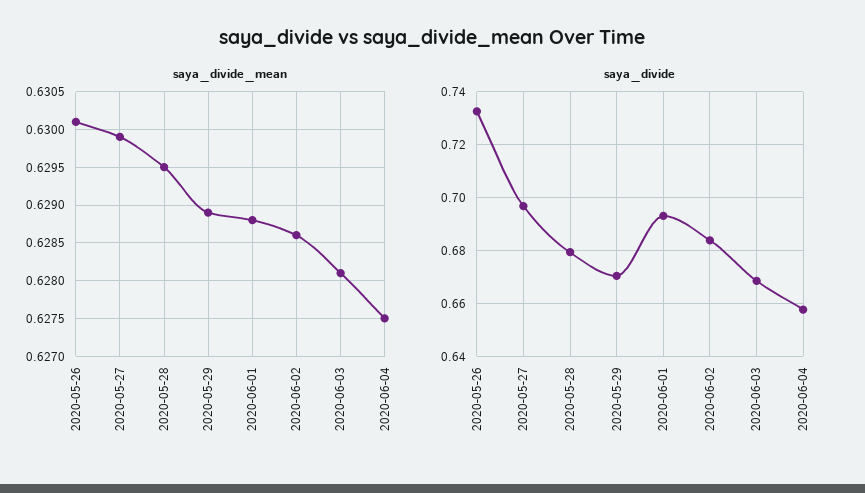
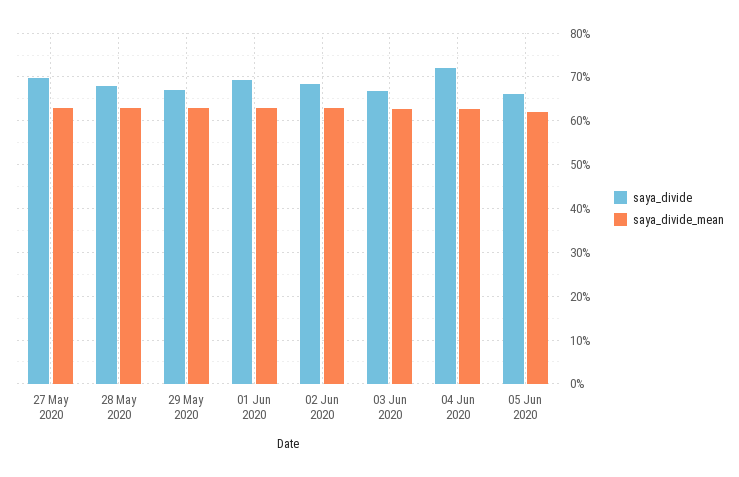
saya_divide_mean, 2020-05-26: 0.6301 -> none
saya_divide, 2020-05-26: 0.7325 -> none
saya_divide, 2020-06-04: 0.6575 -> 0.72
saya_divide, 05 Jun 2020: none -> 0.66
saya_divide_mean, 05 Jun 2020: none -> 0.62

